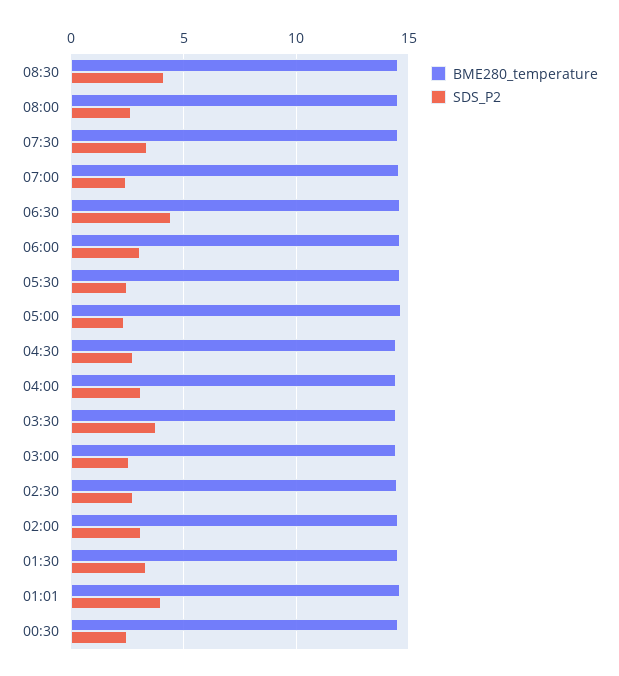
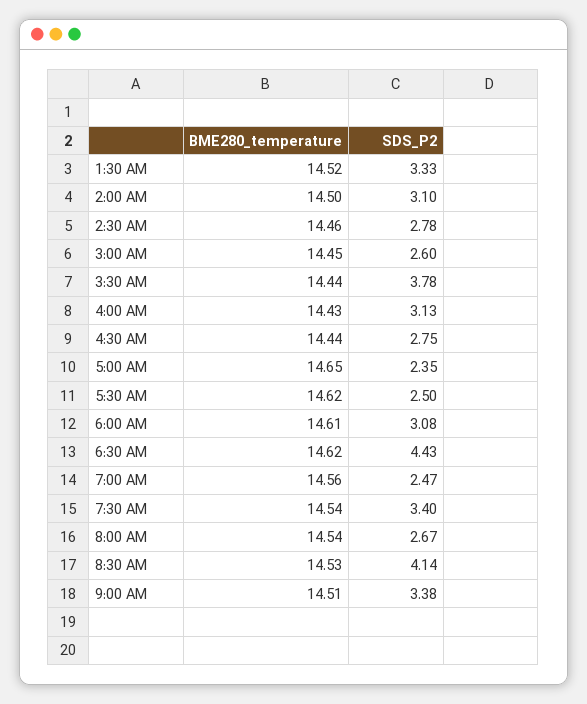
BME280_temperature, 01:01: 14.5 -> none
SDS_P2, 01:01: 4 -> none
BME280_temperature, 00:30: 14.5 -> none
SDS_P2, 00:30: 2.5 -> none
BME280_temperature, 9:00 AM: none -> 14.51
SDS_P2, 9:00 AM: none -> 3.38

